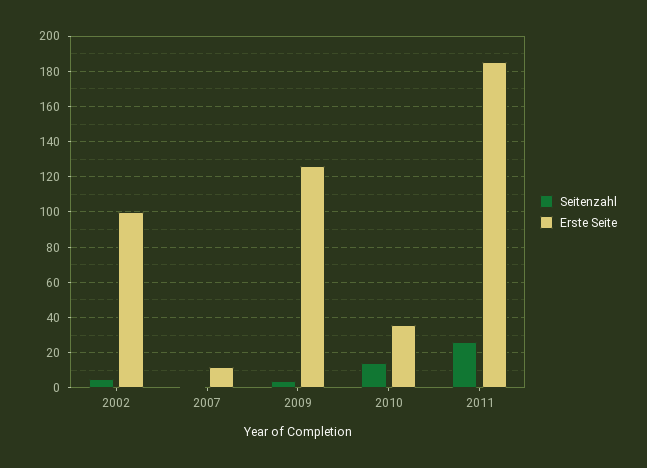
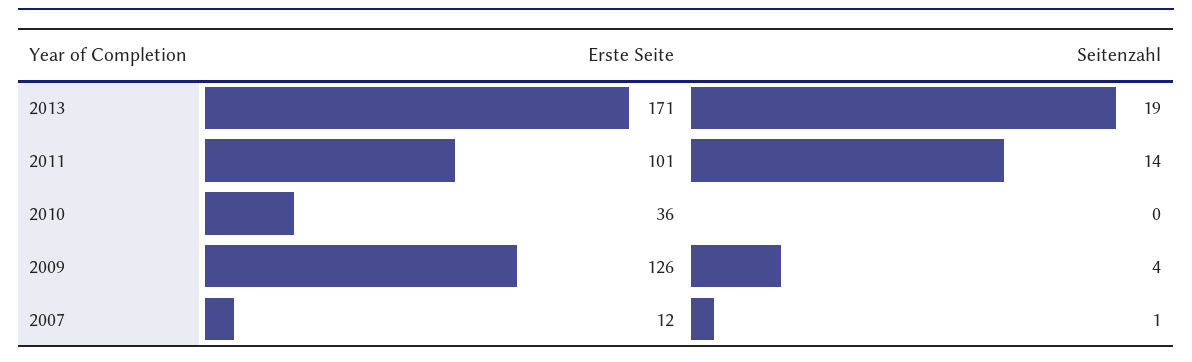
Seitenzahl, 2002: 5 -> none
Erste Seite, 2002: 100 -> none
Seitenzahl, 2010: 15 -> 0
Seitenzahl, 2011: 25 -> 14
Erste Seite, 2011: 185 -> 101
Erste Seite, 2013: none -> 171
Seitenzahl, 2013: none -> 19

